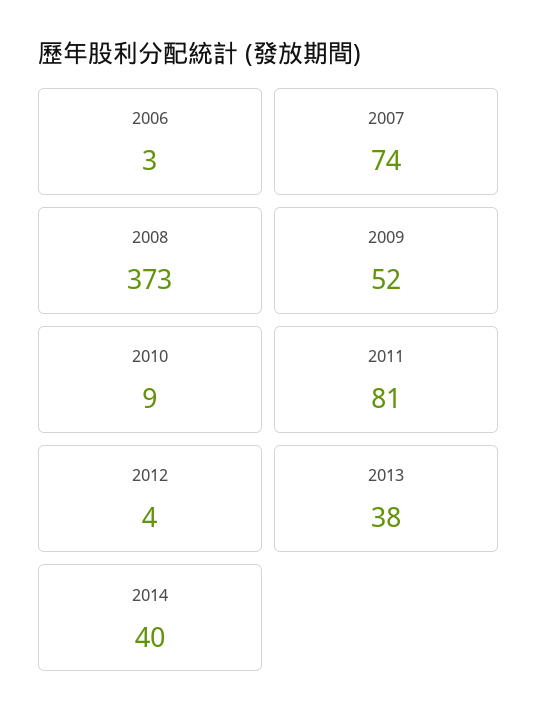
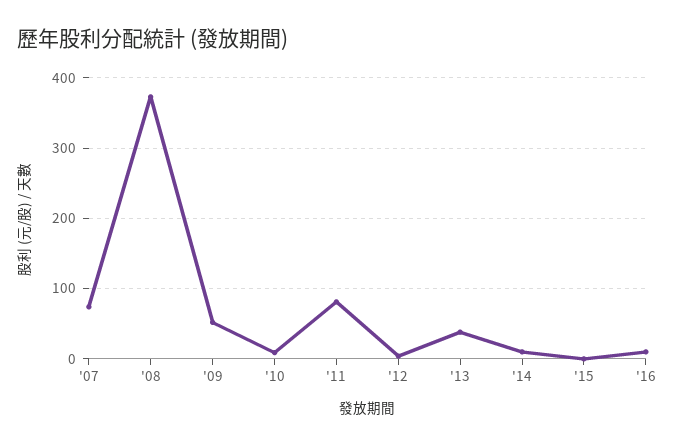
2006: 3 -> none
2014: 40 -> 10
'15: none -> 0
'16: none -> 10

